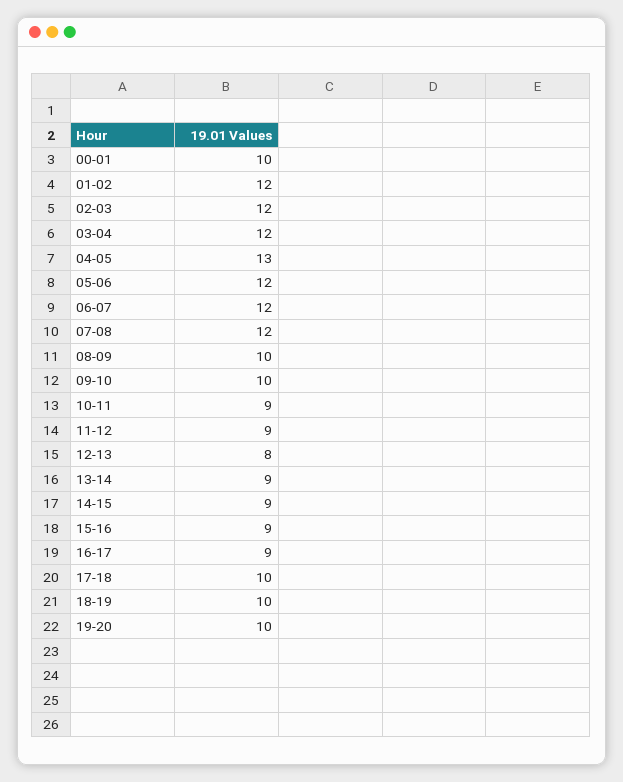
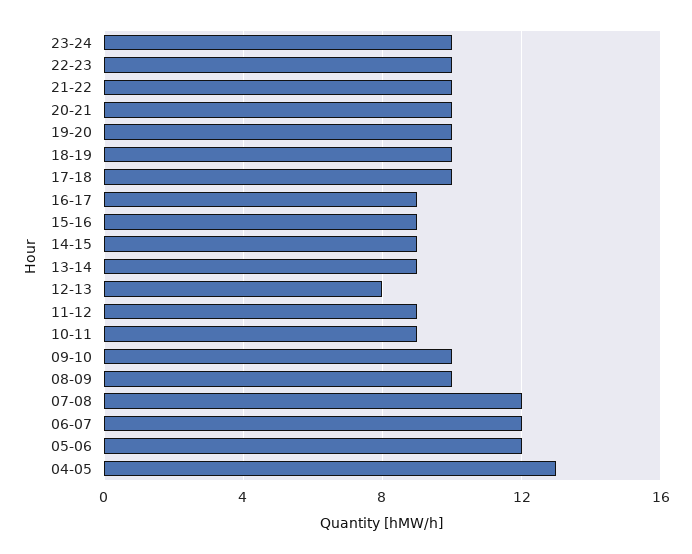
00-01: 10 -> none
01-02: 12 -> none
02-03: 12 -> none
03-04: 12 -> none
23-24: none -> 10
22-23: none -> 10
21-22: none -> 10
20-21: none -> 10

